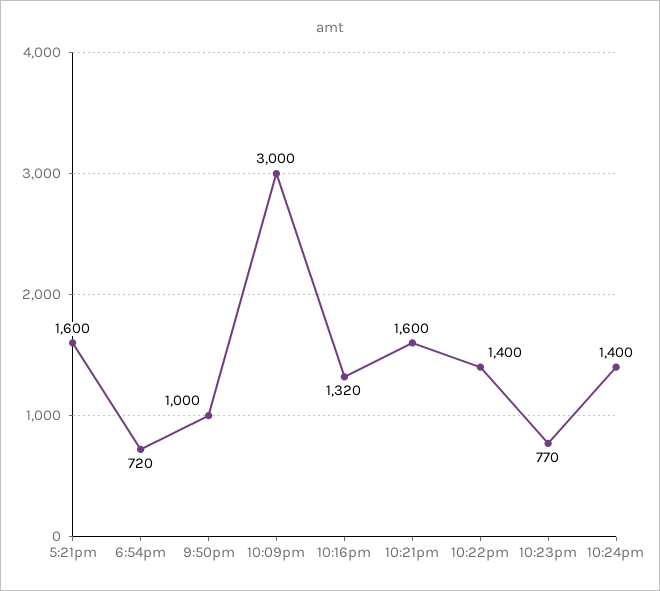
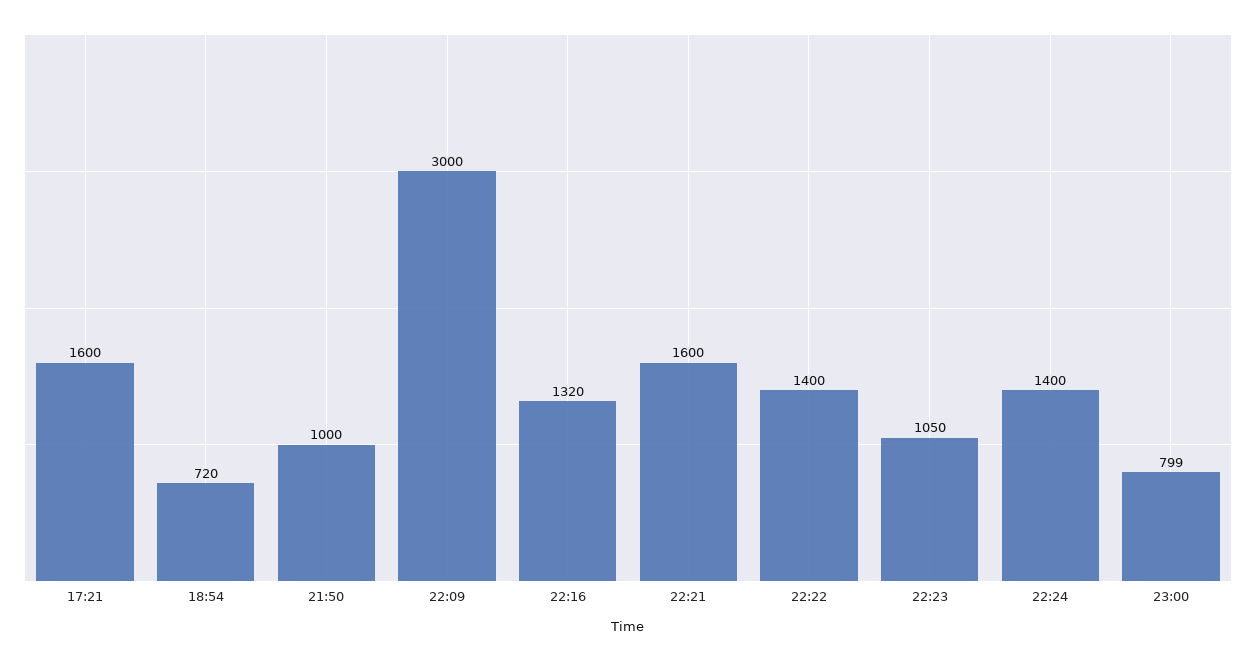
10:23pm: 770 -> 1050
23:00: none -> 799

